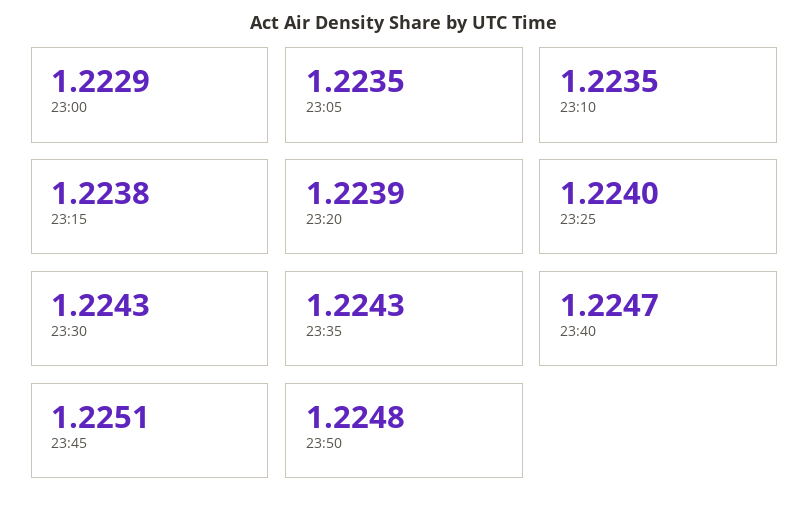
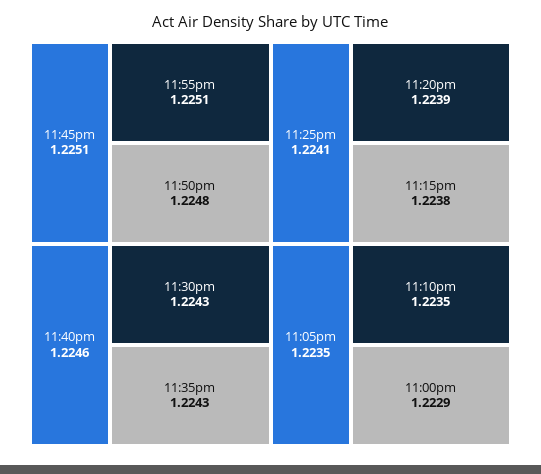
23:25: 1.224 -> 1.2241
23:40: 1.2247 -> 1.2246
11:55pm: none -> 1.2251

